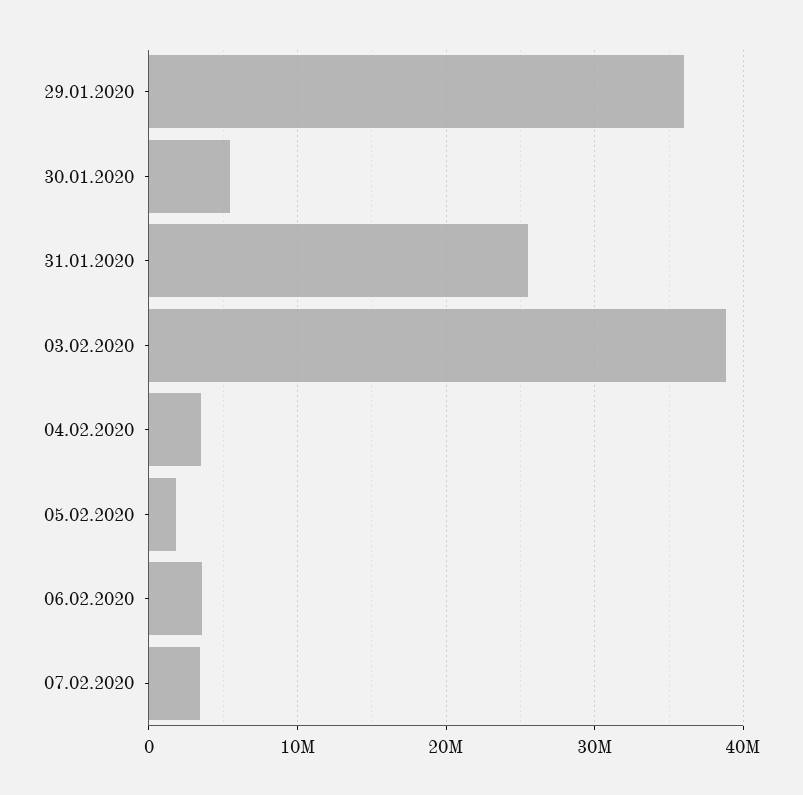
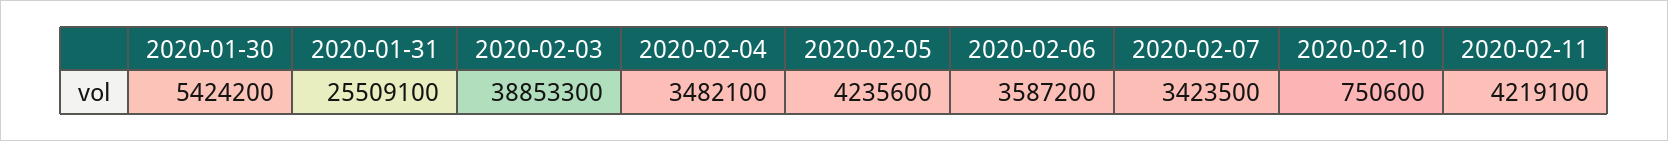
29.01.2020: 36000000 -> none
05.02.2020: 2000000 -> 4235600
2020-02-10: none -> 750600
2020-02-11: none -> 4219100

